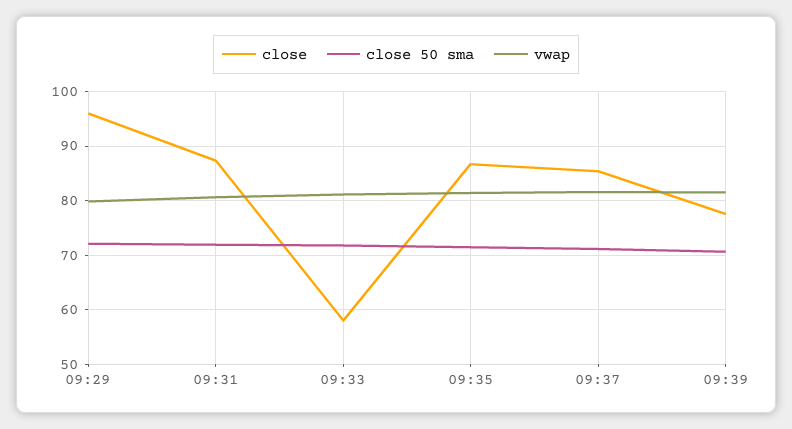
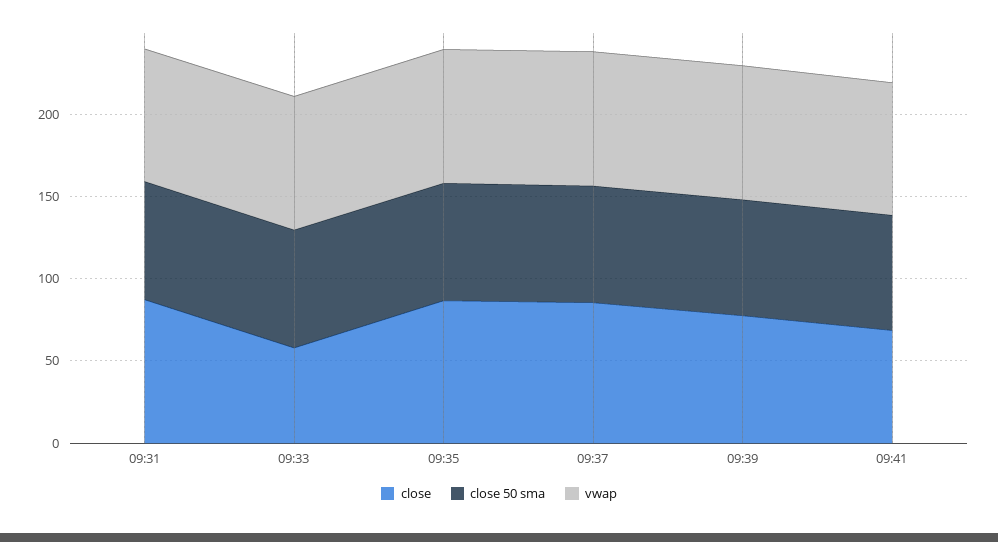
close, 09:29: 96 -> none
close 50 sma, 09:29: 72 -> none
vwap, 09:29: 80 -> none
close, 09:41: none -> 70
close 50 sma, 09:41: none -> 70
vwap, 09:41: none -> 80

